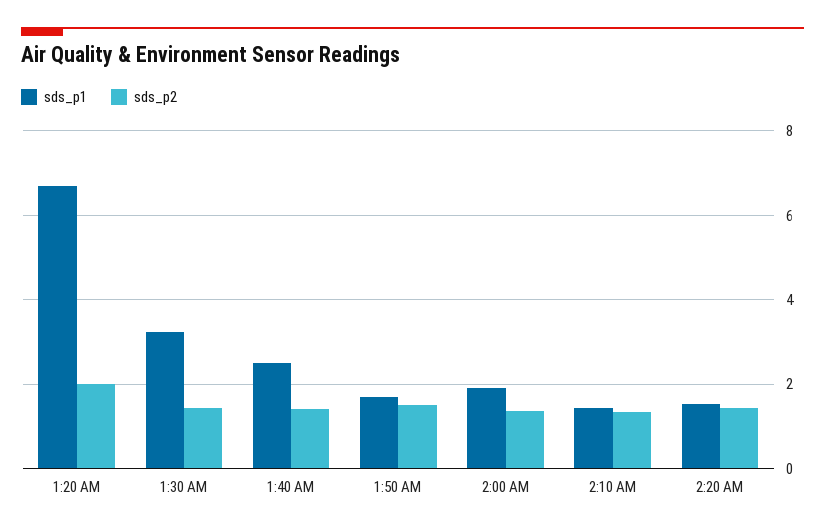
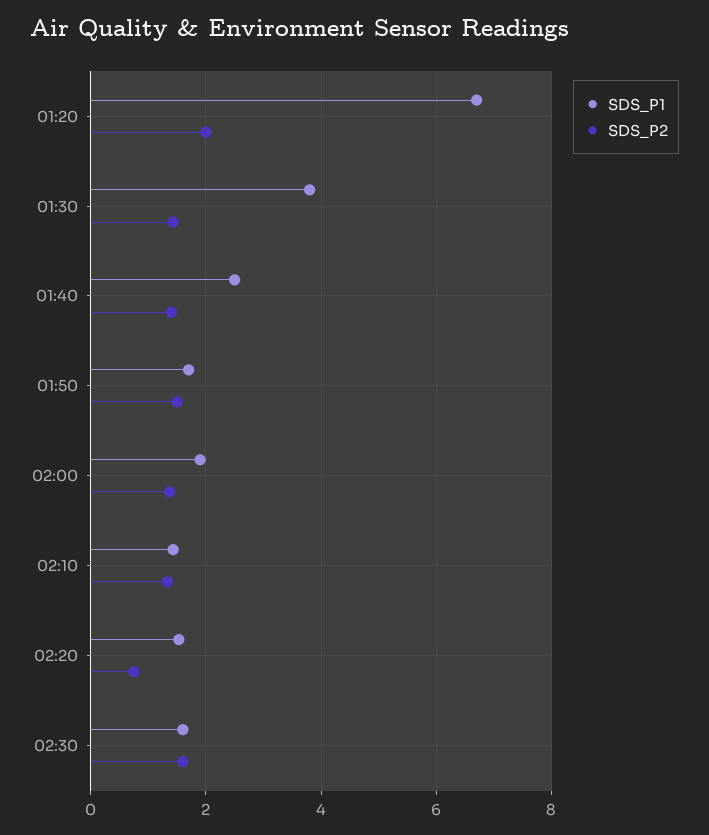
sds_p1, 1:30 AM: 3.2 -> 3.8
sds_p2, 2:20 AM: 1.4 -> 0.8
sds_p1, 02:30: none -> 1.6
sds_p2, 02:30: none -> 1.6

